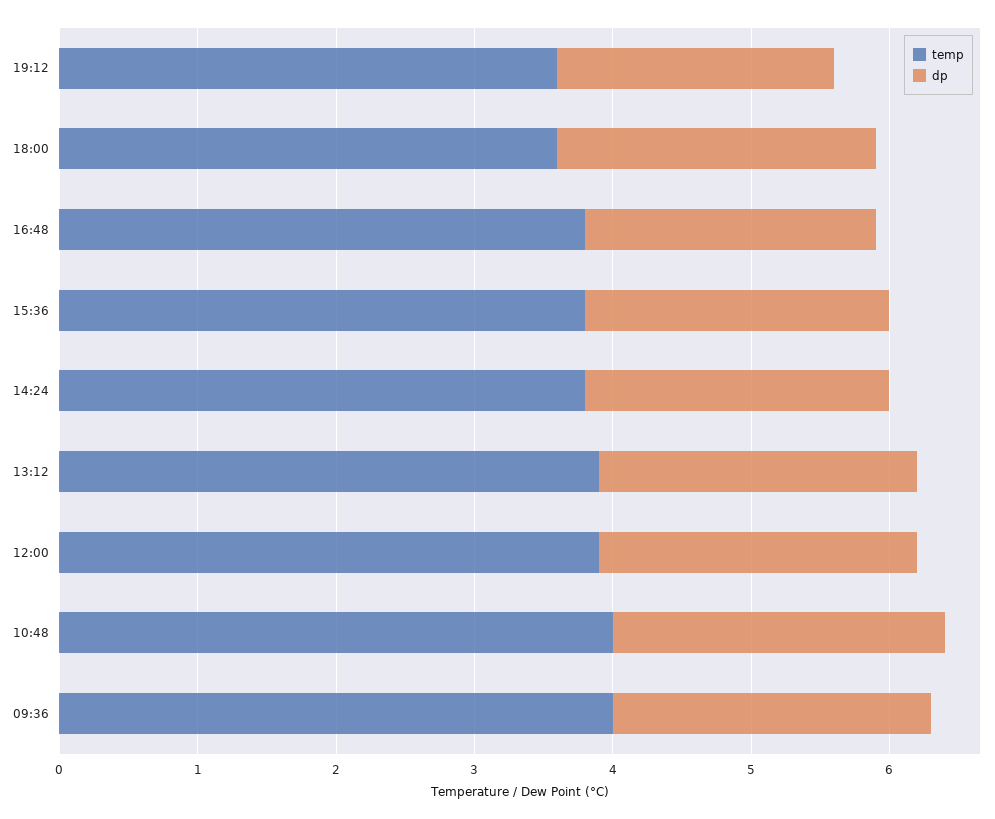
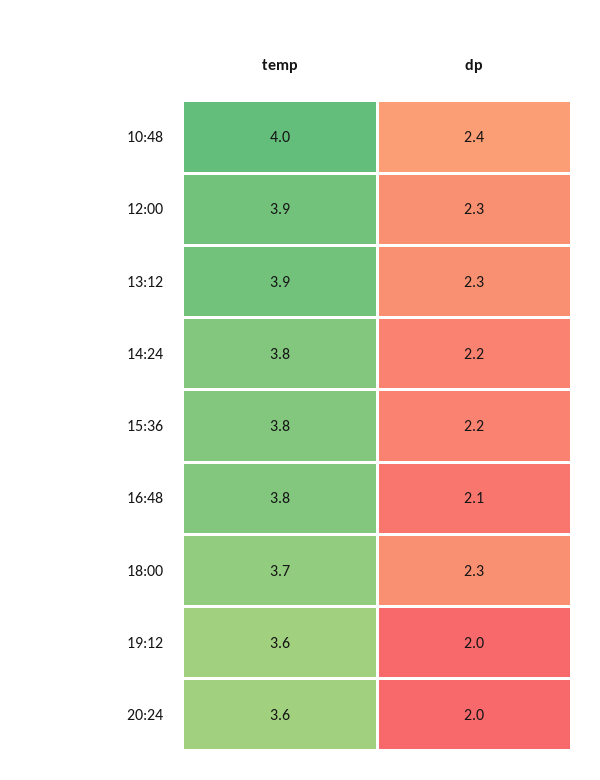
temp, 18:00: 3.6 -> 3.7
temp, 09:36: 4 -> none
dp, 09:36: 2.3 -> none
temp, 20:24: none -> 3.6
dp, 20:24: none -> 2

